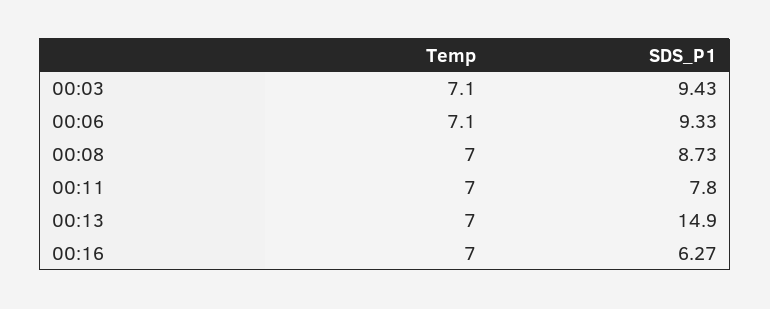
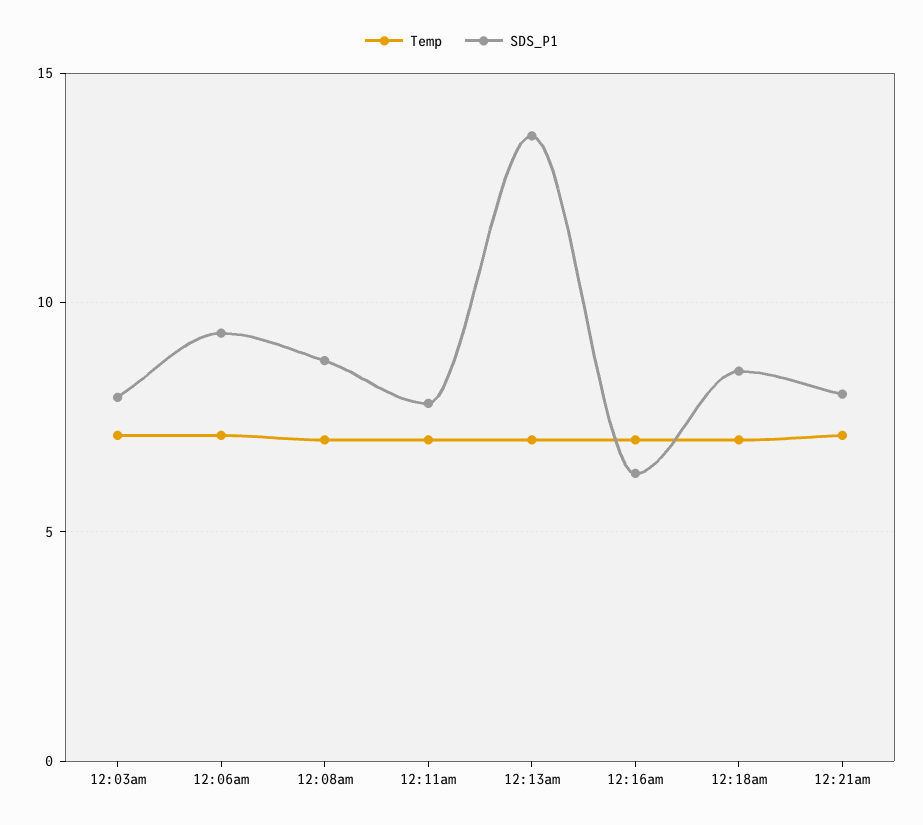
SDS_P1, 00:03: 9.43 -> 8
SDS_P1, 00:13: 14.9 -> 13.5
Temp, 12:18am: none -> 7
SDS_P1, 12:18am: none -> 8.5
Temp, 12:21am: none -> 7
SDS_P1, 12:21am: none -> 8

